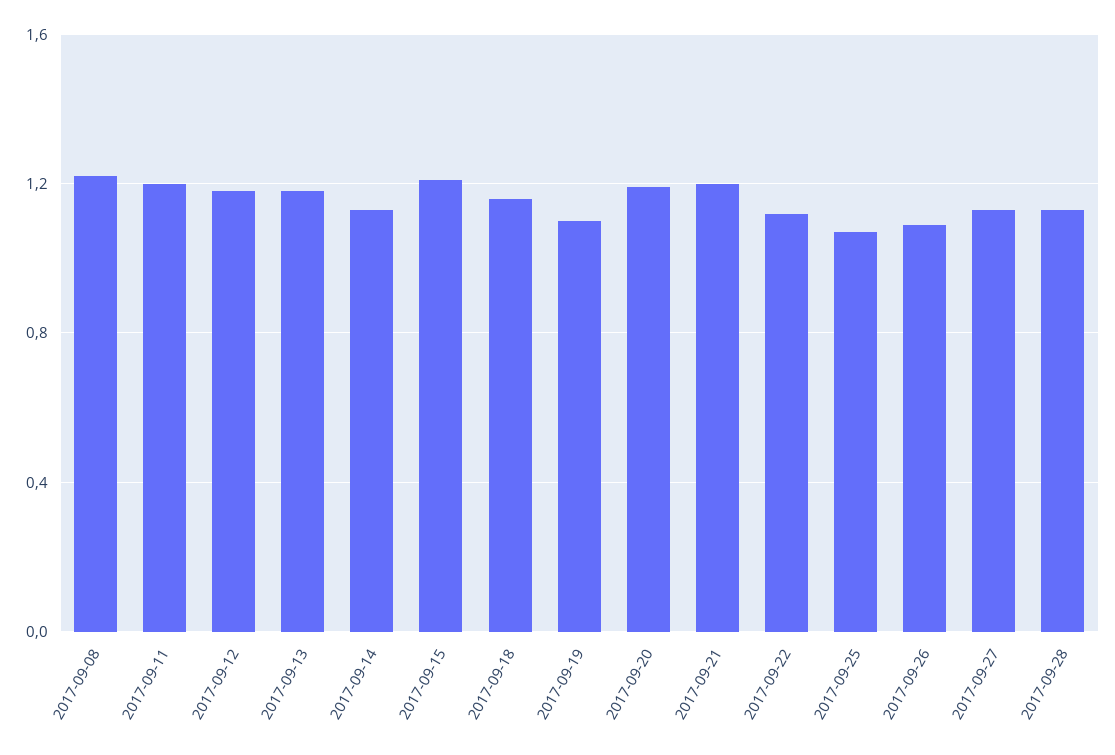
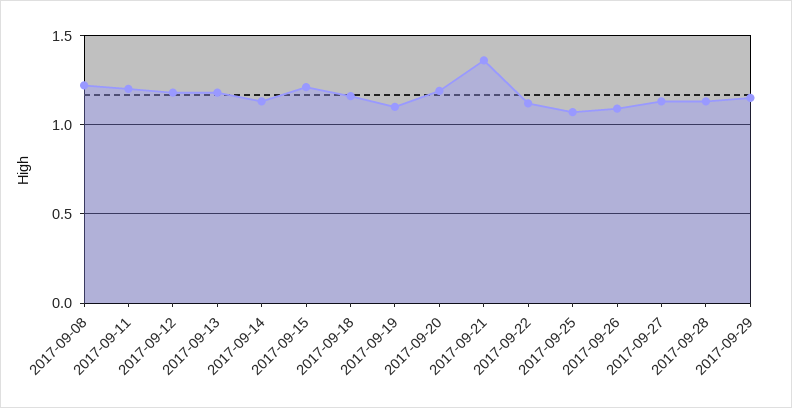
2017-09-21: 1.2 -> 1.35
2017-09-29: none -> 1.15

